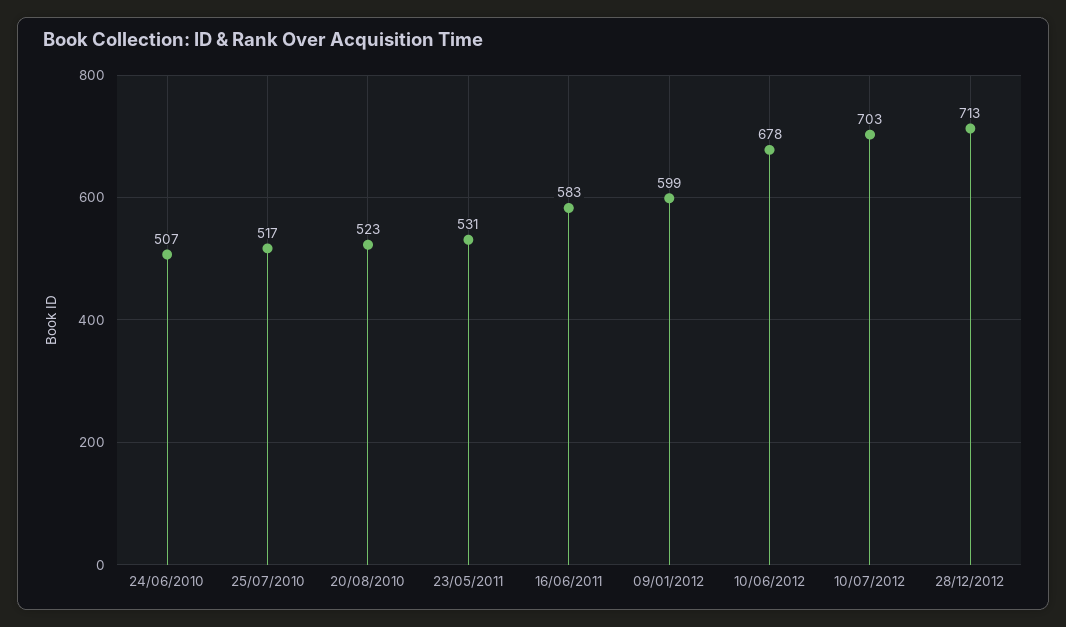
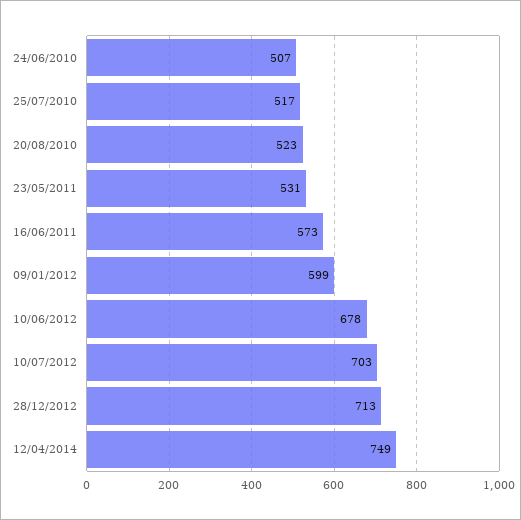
16/06/2011: 583 -> 573
12/04/2014: none -> 749

